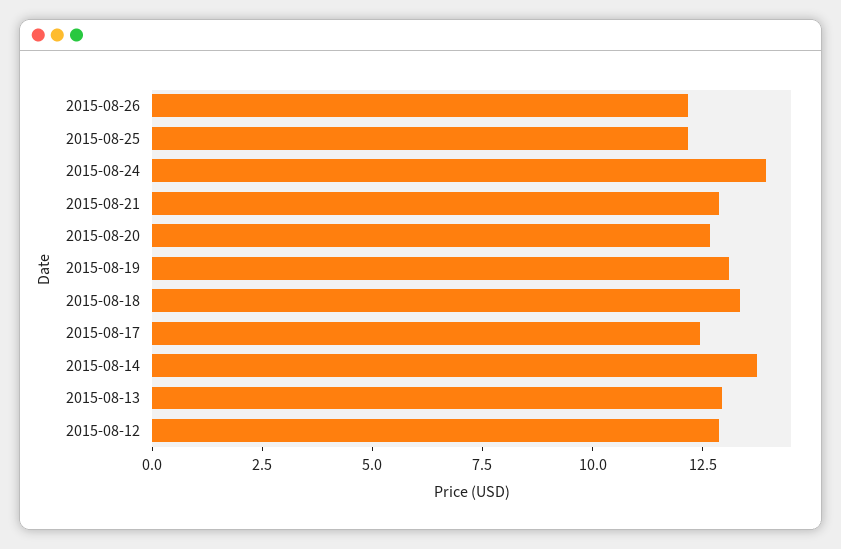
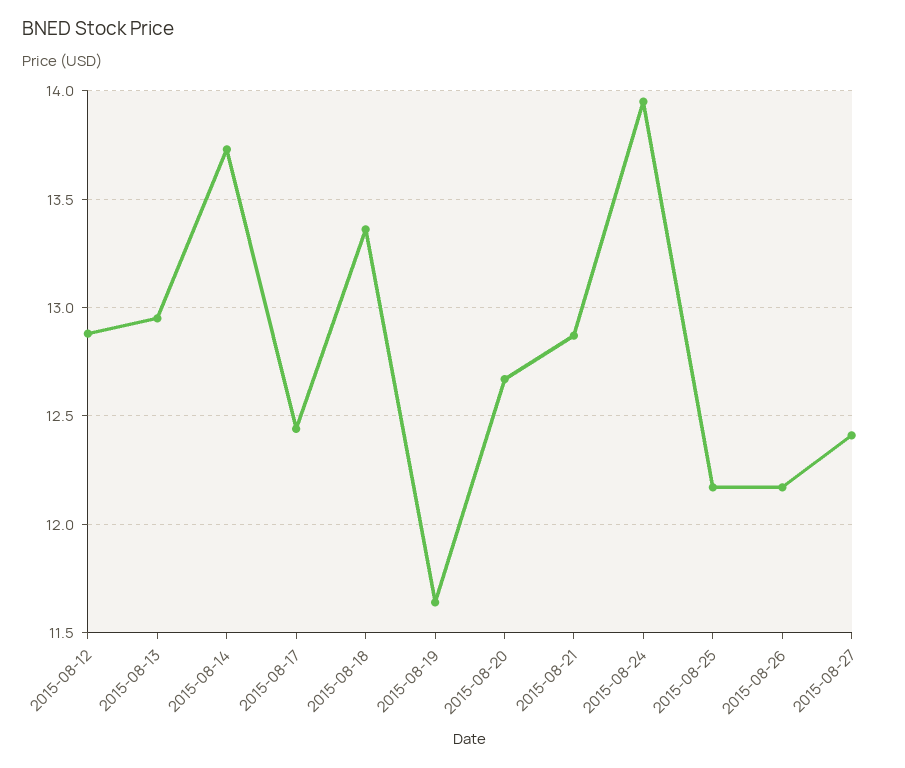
2015-08-19: 13 -> 11.65
2015-08-27: none -> 12.4

